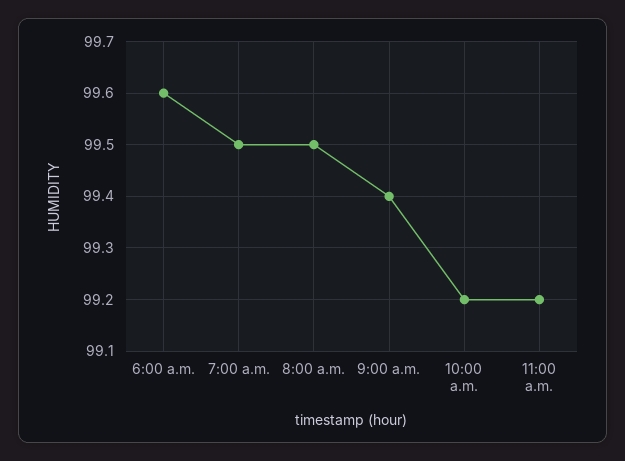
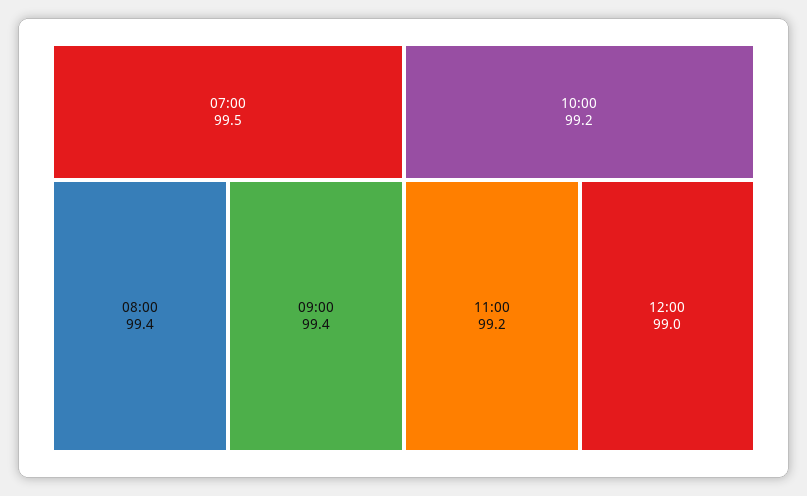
6:00 a.m.: 99.6 -> none
8:00 a.m.: 99.5 -> 99.4
12:00: none -> 99

